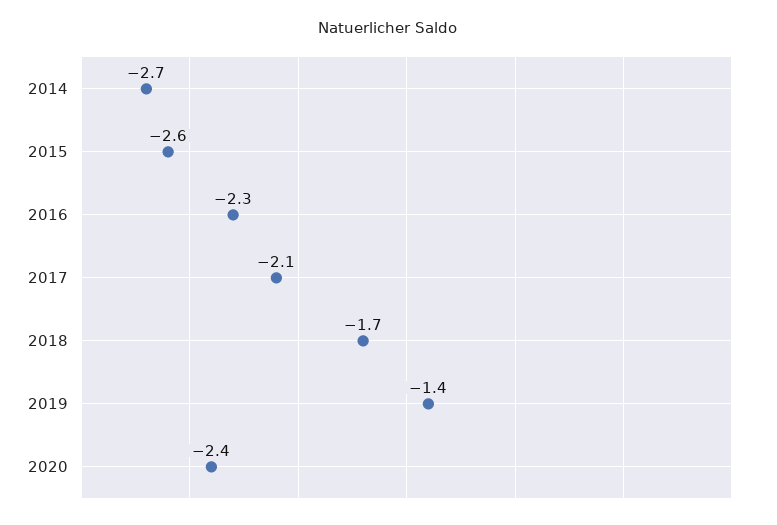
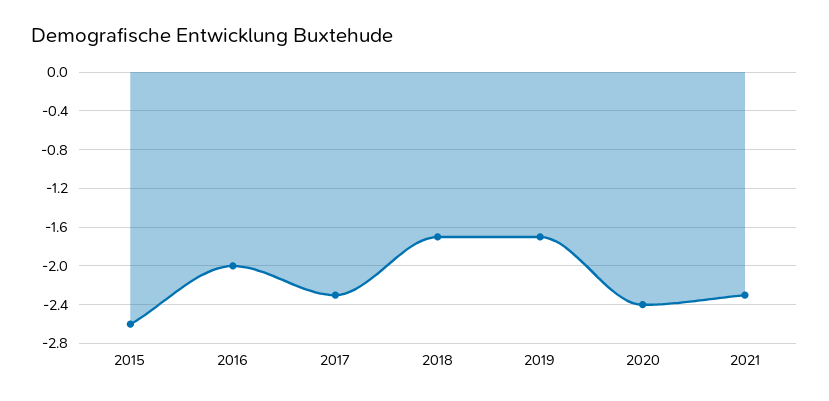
2014: -2.7 -> none
2016: -2.3 -> -2
2017: -2.1 -> -2.3
2019: -1.4 -> -1.7
2021: none -> -2.3

